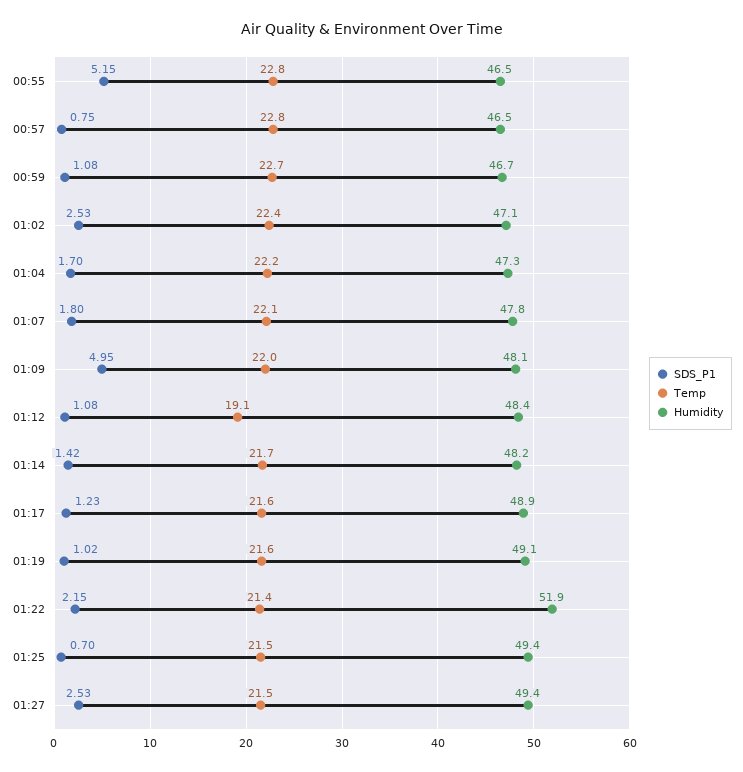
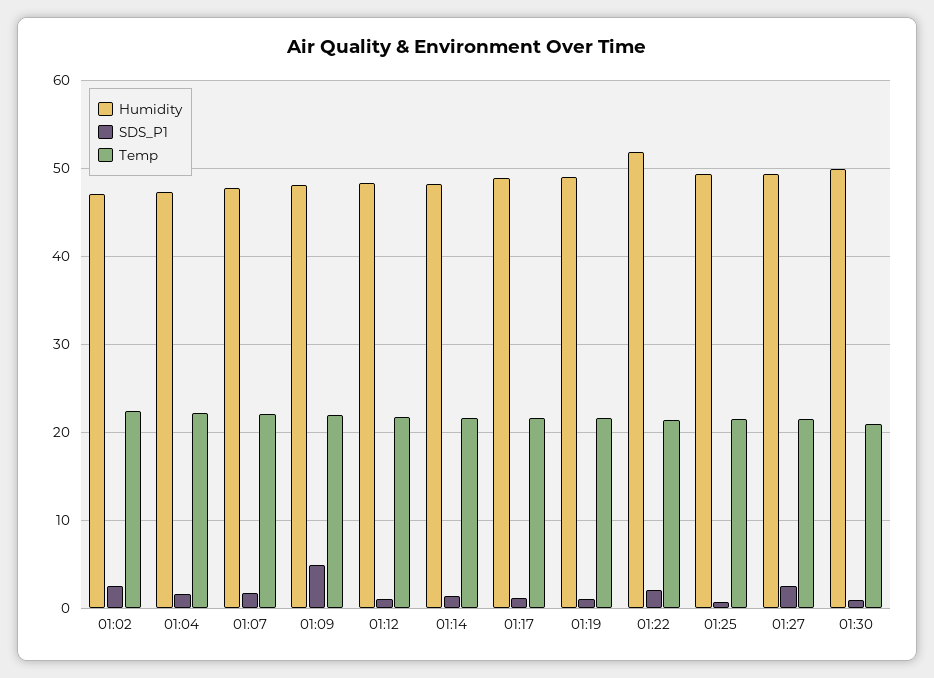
SDS_P1, 00:55: 5.15 -> none
Temp, 00:55: 22.8 -> none
Humidity, 00:55: 46.5 -> none
SDS_P1, 00:57: 0.75 -> none
Temp, 00:57: 22.8 -> none
Humidity, 00:57: 46.5 -> none
SDS_P1, 00:59: 1.08 -> none
Temp, 00:59: 22.7 -> none
Humidity, 00:59: 46.7 -> none
Temp, 01:12: 19.1 -> 22
Humidity, 01:30: none -> 50
SDS_P1, 01:30: none -> 1
Temp, 01:30: none -> 21

